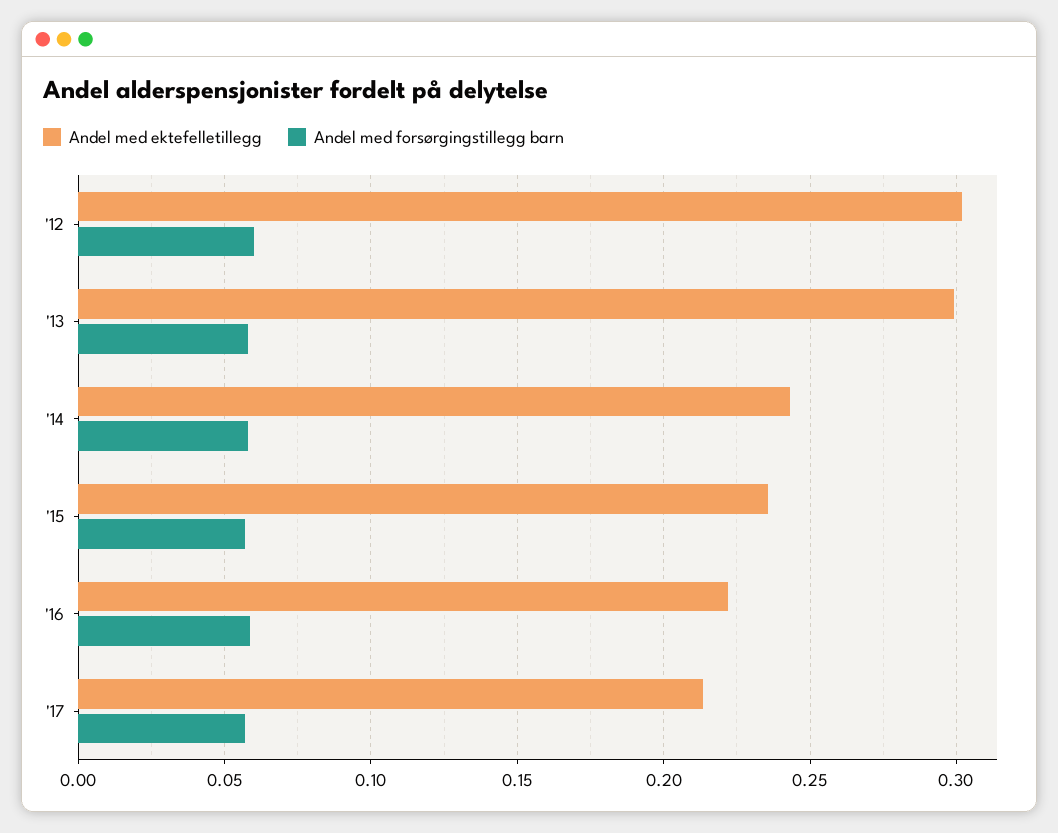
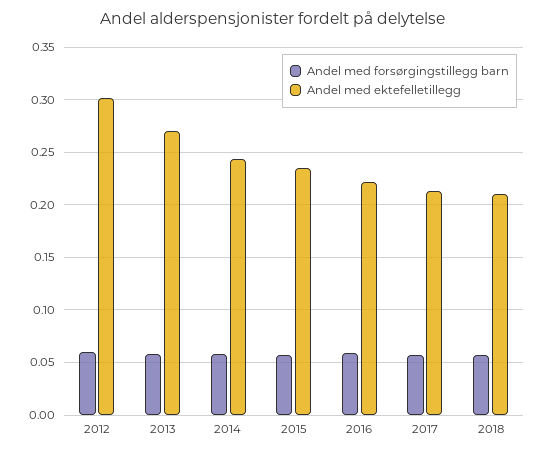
Andel med ektefelletillegg, '13: 0.3 -> 0.27
Andel med forsørgingstillegg barn, 2018: none -> 0.06
Andel med ektefelletillegg, 2018: none -> 0.21

